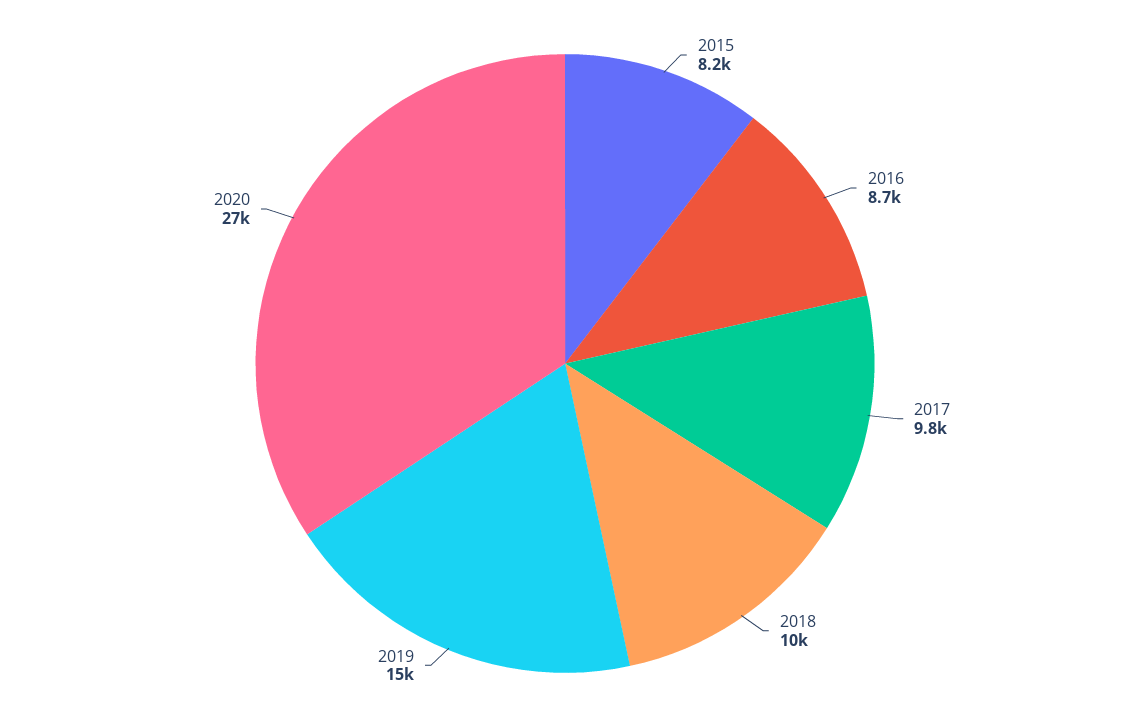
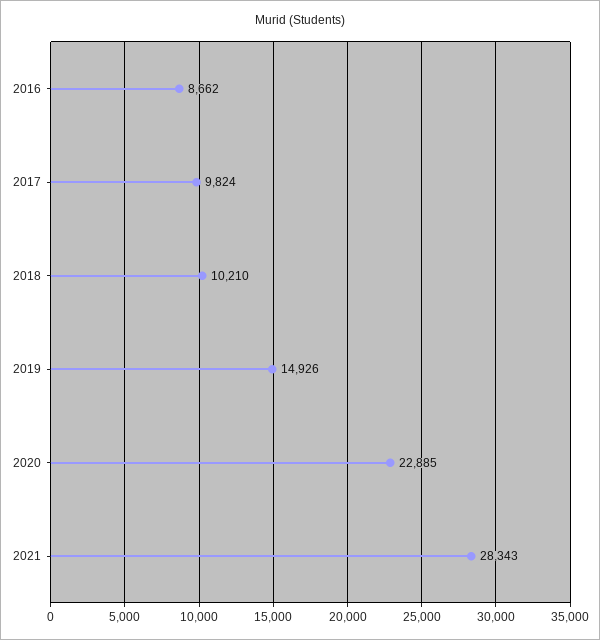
2015: 8200 -> none
2020: 27000 -> 22885
2021: none -> 28343

